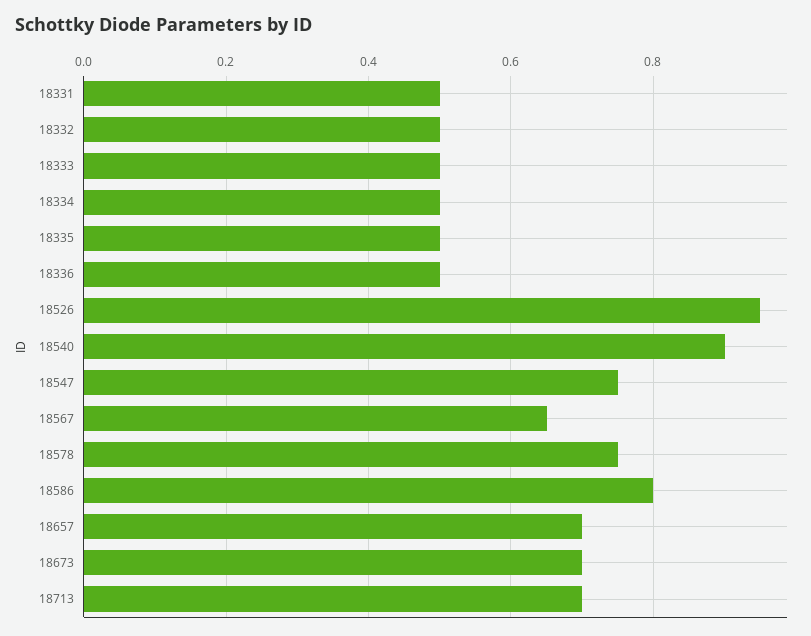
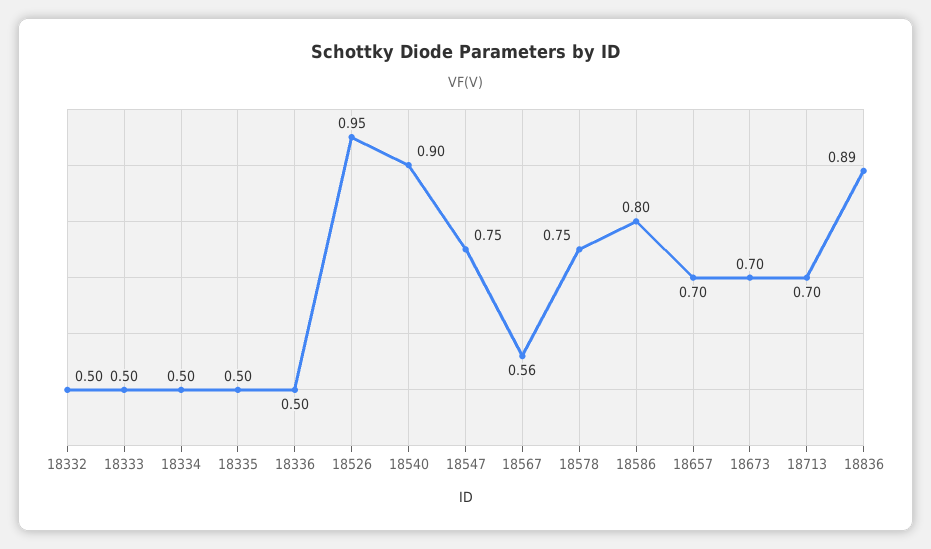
18331: 0.5 -> none
18567: 0.65 -> 0.56
18836: none -> 0.89

